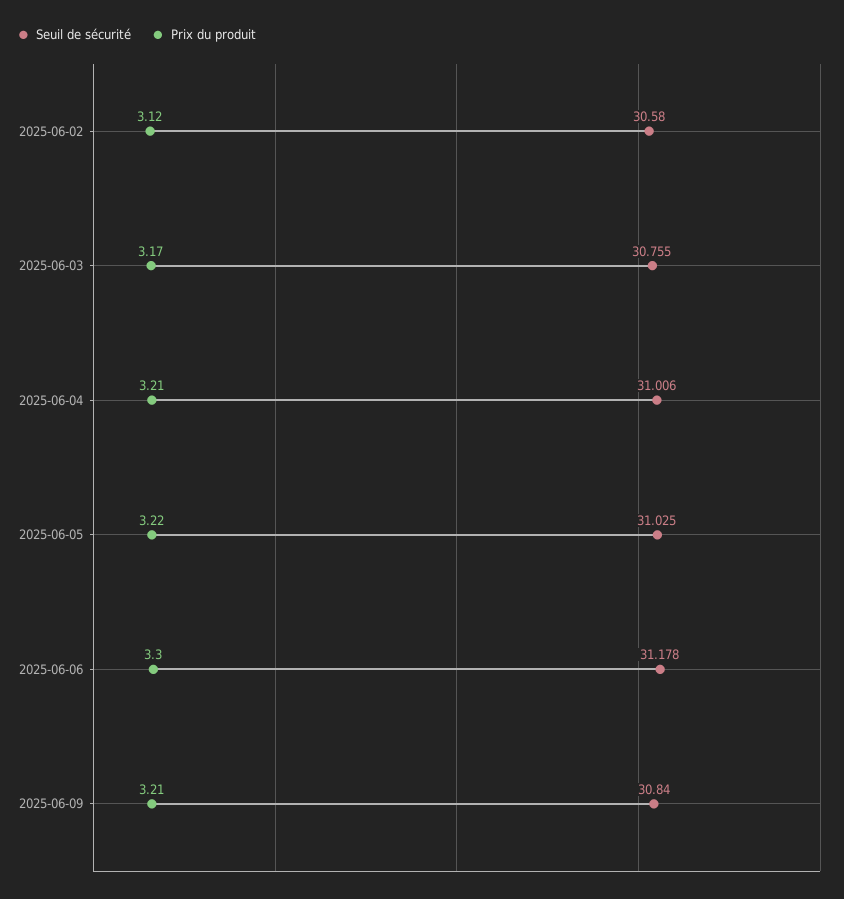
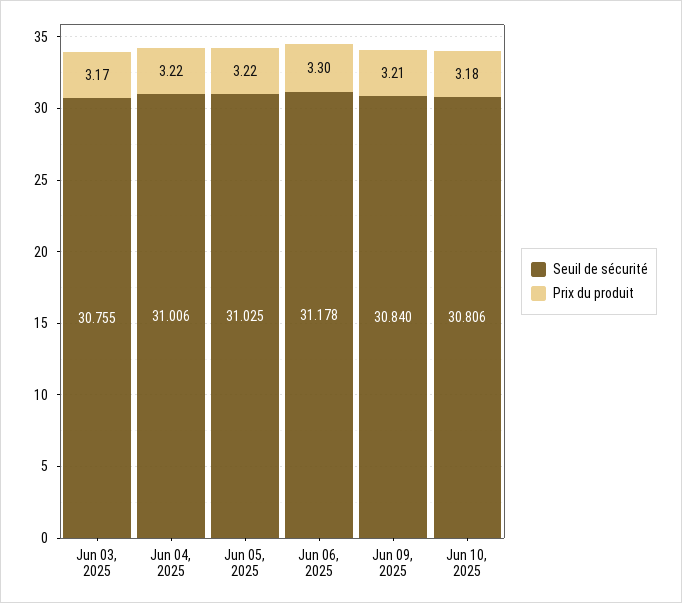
Seuil de sécurité, 2025-06-02: 30.58 -> none
Prix du produit, 2025-06-02: 3.12 -> none
Prix du produit, 2025-06-04: 3.21 -> 3.22
Seuil de sécurité, Jun 10, 2025: none -> 30.806
Prix du produit, Jun 10, 2025: none -> 3.18

